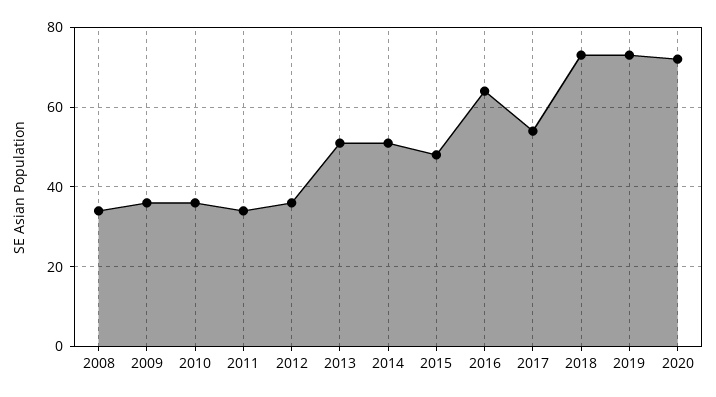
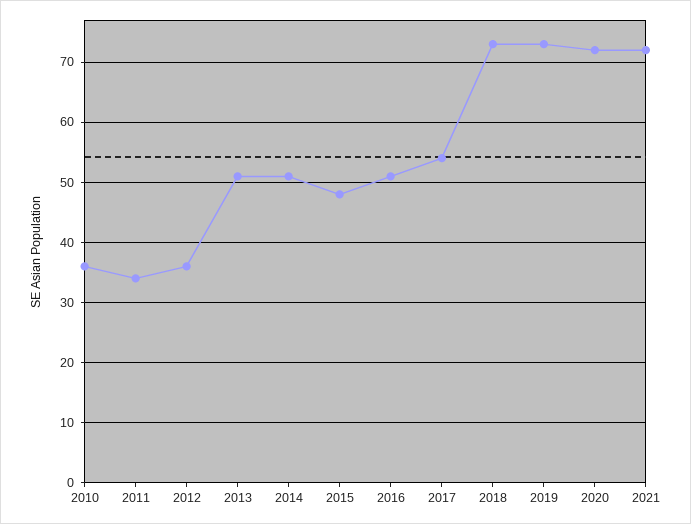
2008: 35 -> none
2009: 35 -> none
2016: 65 -> 51
2021: none -> 72

